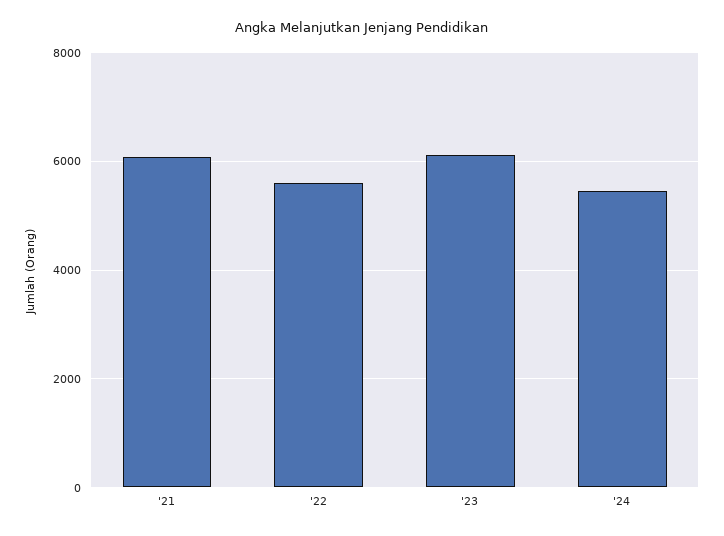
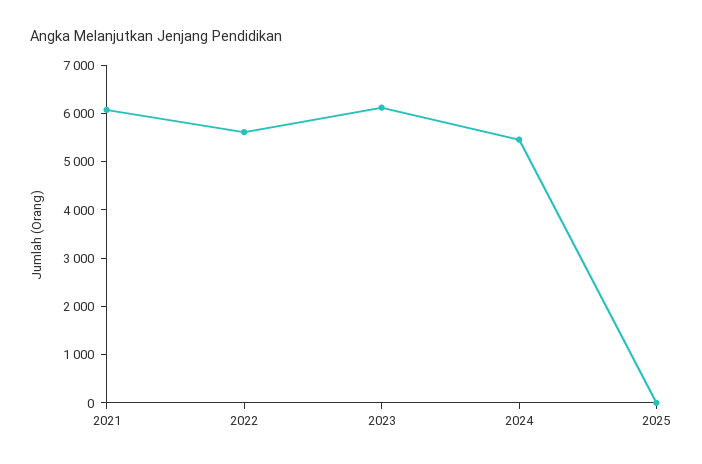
2025: none -> 0

